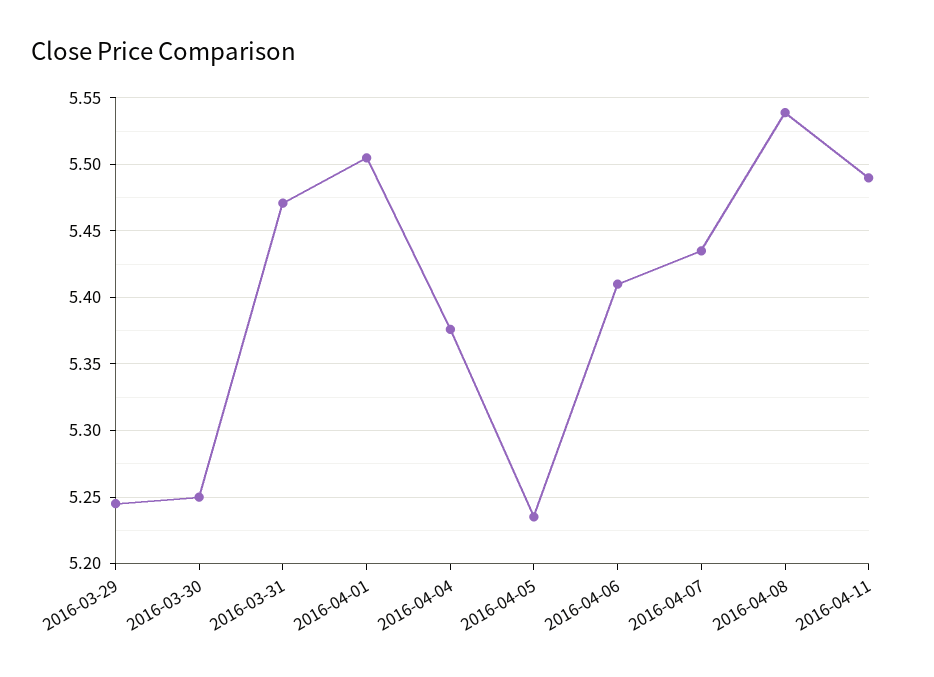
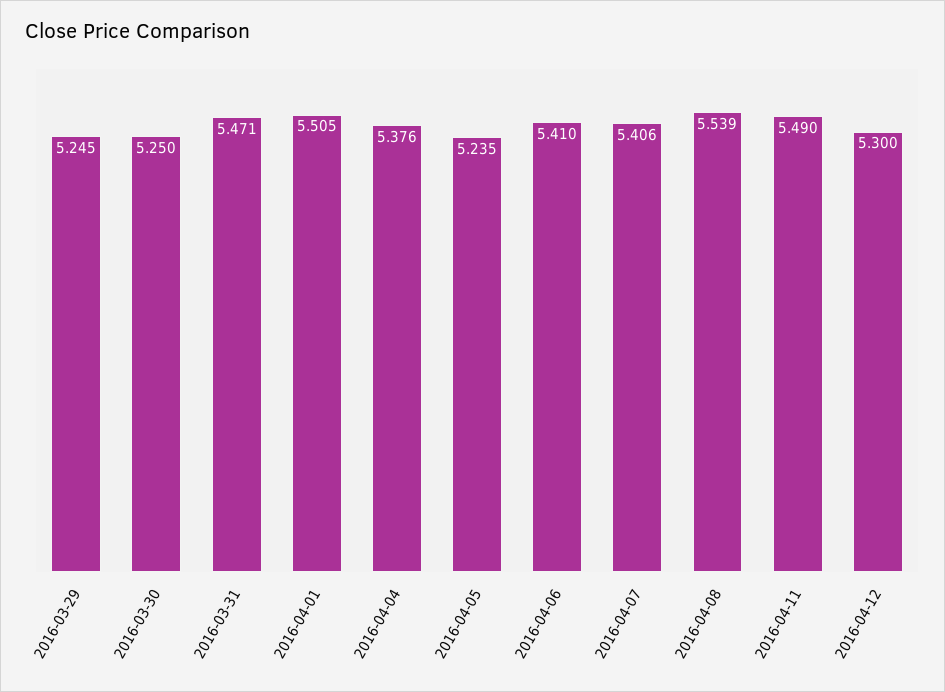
2016-04-07: 5.435 -> 5.406
2016-04-12: none -> 5.3

